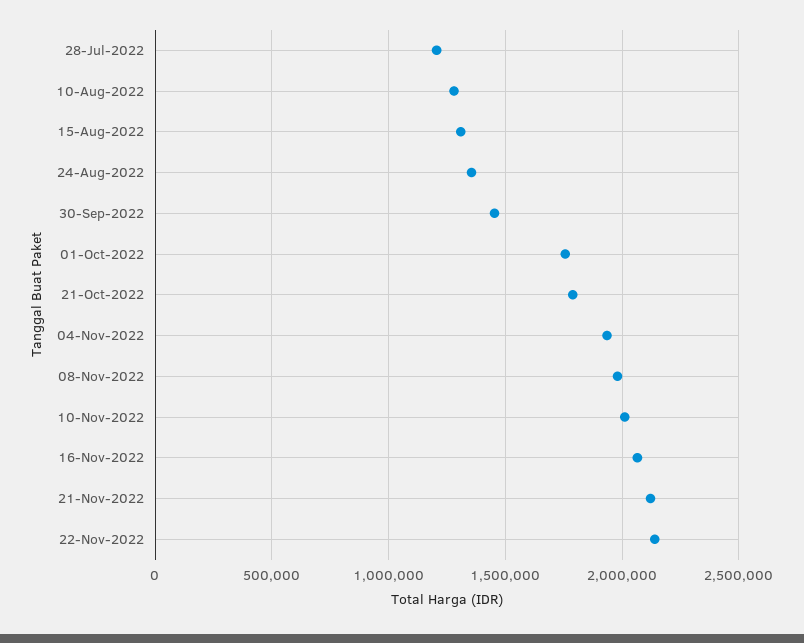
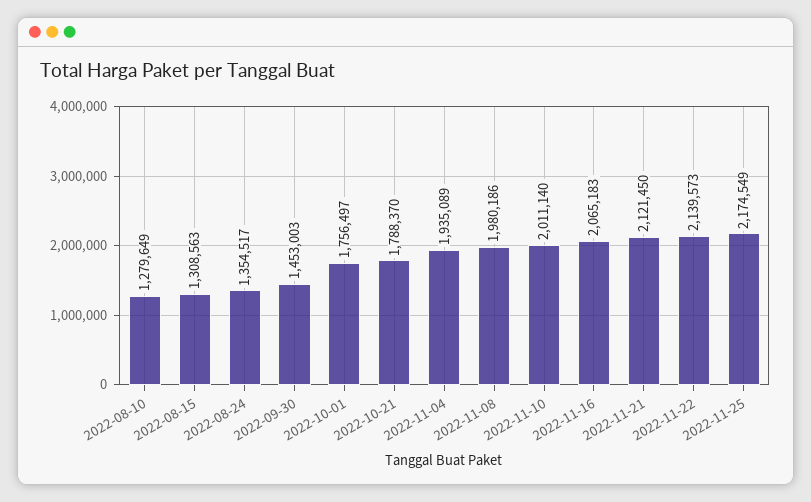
28-Jul-2022: 1200000 -> none
2022-11-25: none -> 2174549

